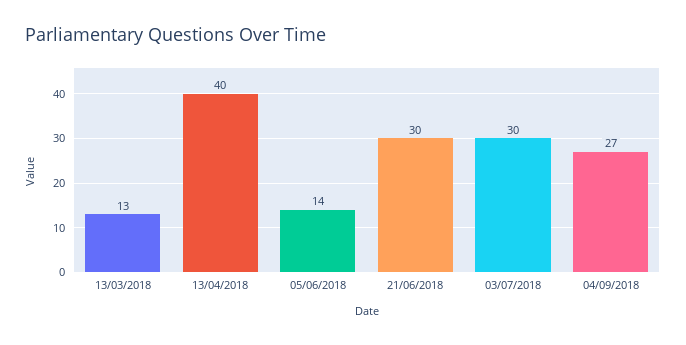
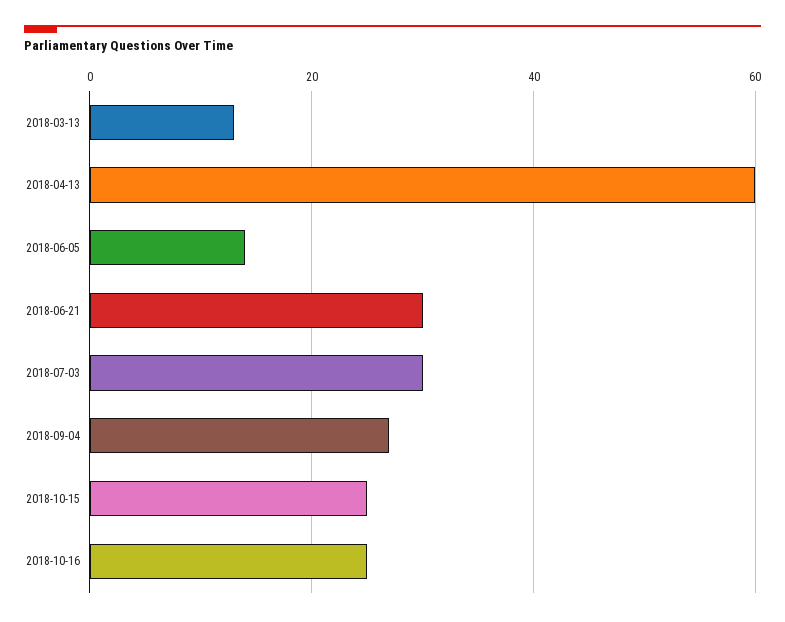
13/04/2018: 40 -> 60
2018-10-15: none -> 25
2018-10-16: none -> 25

